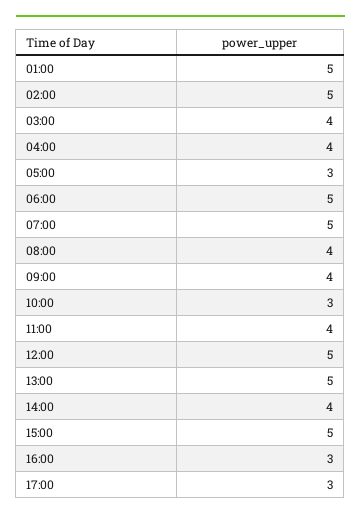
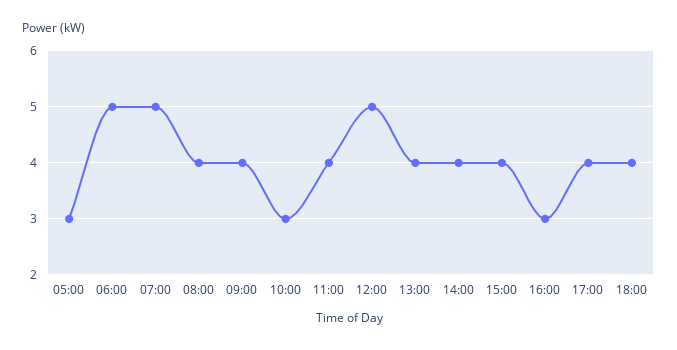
01:00: 5 -> none
02:00: 5 -> none
03:00: 4 -> none
04:00: 4 -> none
13:00: 5 -> 4
15:00: 5 -> 4
17:00: 3 -> 4
18:00: none -> 4

